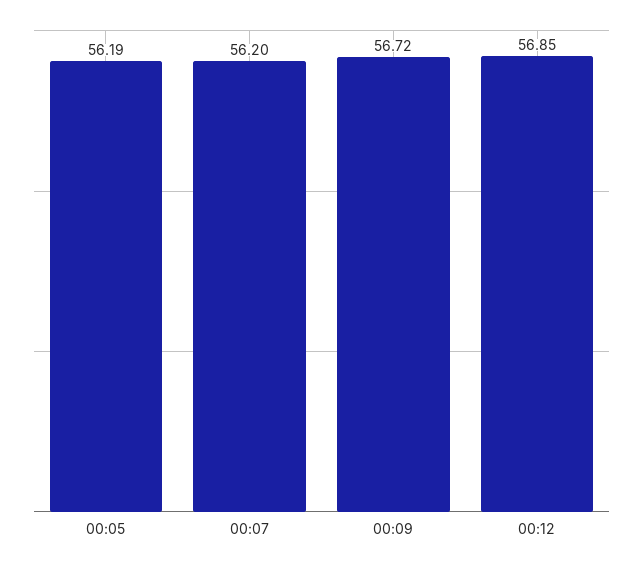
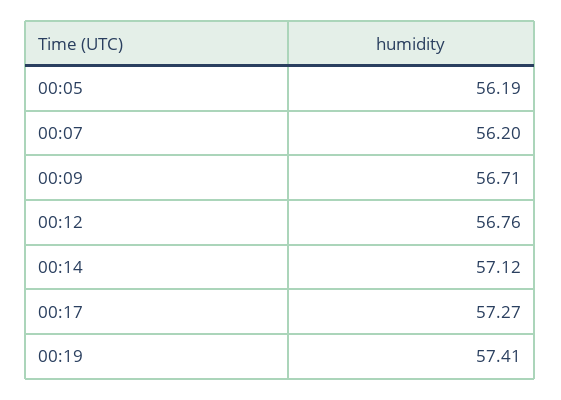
00:09: 56.72 -> 56.71
00:12: 56.85 -> 56.76
00:14: none -> 57.12
00:17: none -> 57.27
00:19: none -> 57.41

